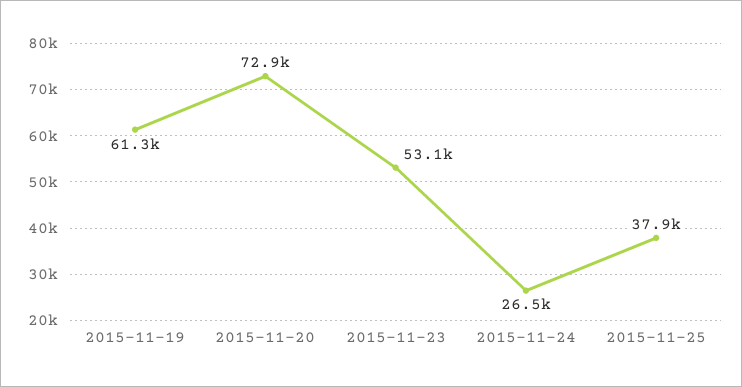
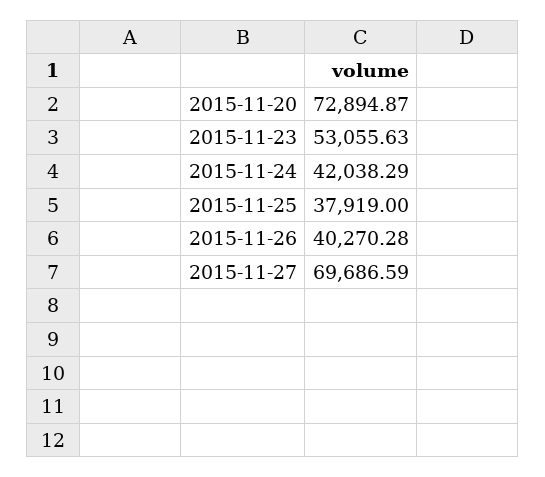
2015-11-19: 61300 -> none
2015-11-24: 26500 -> 42038.29
2015-11-26: none -> 40270.28
2015-11-27: none -> 69686.59

